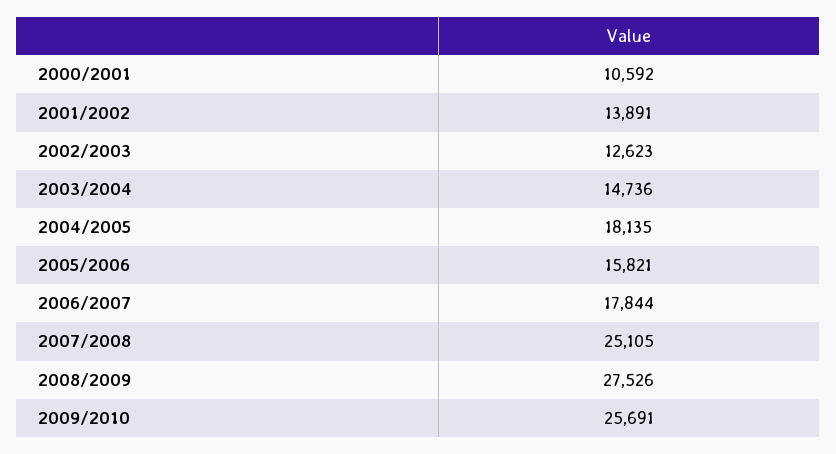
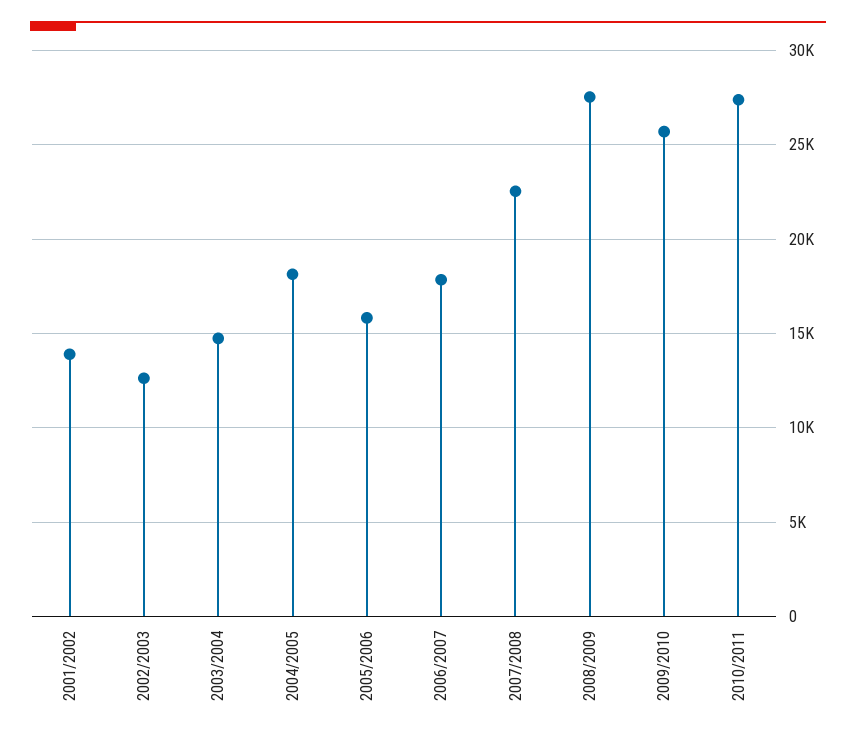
2000/2001: 10592 -> none
2007/2008: 25105 -> 22500
2010/2011: none -> 27500

